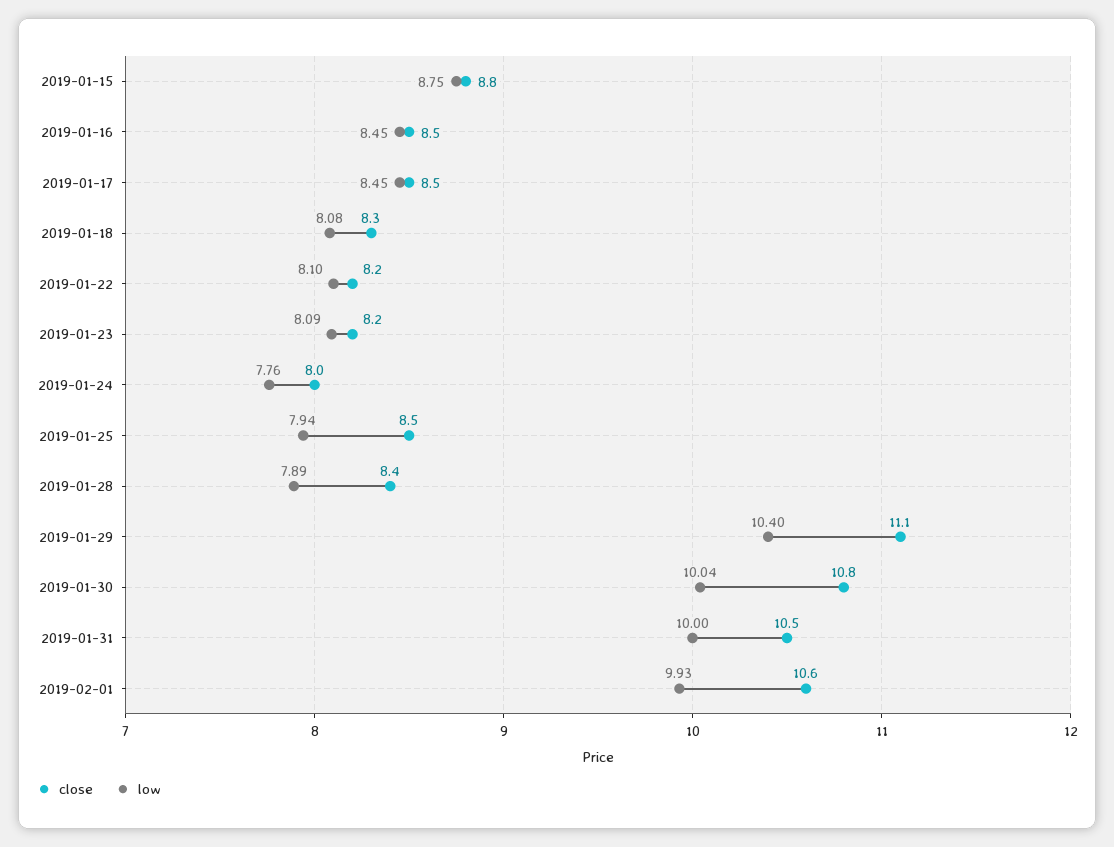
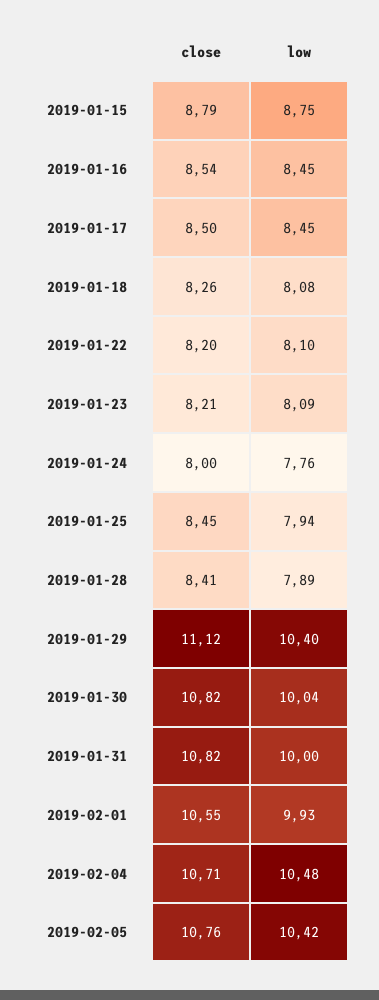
close, 2019-01-31: 10.5 -> 10.82
close, 2019-02-04: none -> 10.71
low, 2019-02-04: none -> 10.48
close, 2019-02-05: none -> 10.76
low, 2019-02-05: none -> 10.42

